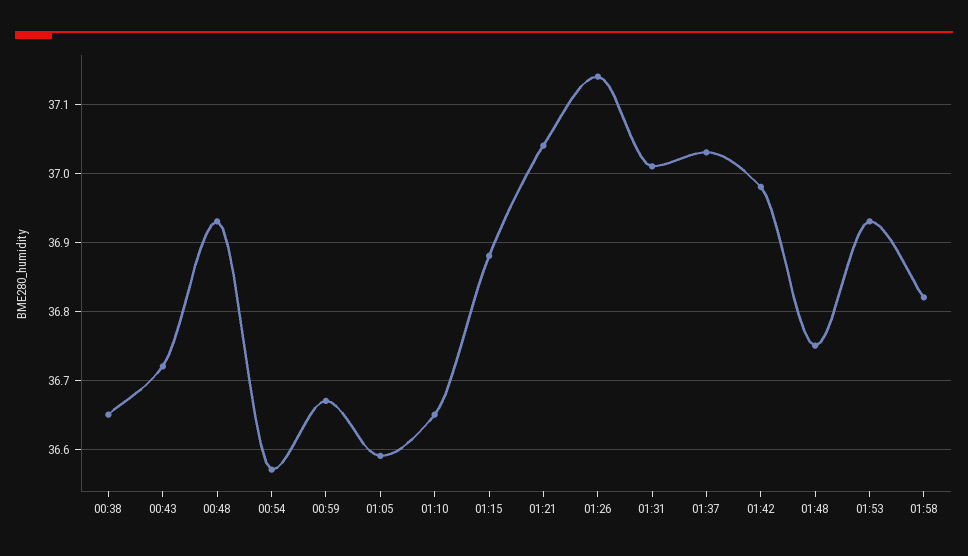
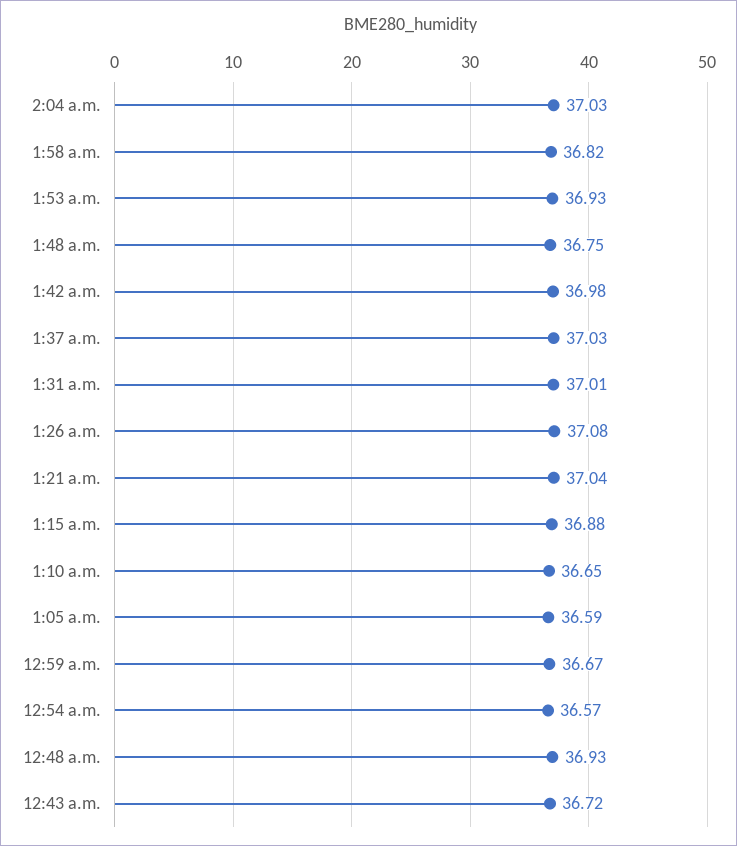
00:38: 36.65 -> none
01:26: 37.14 -> 37.08
2:04 a.m.: none -> 37.03

